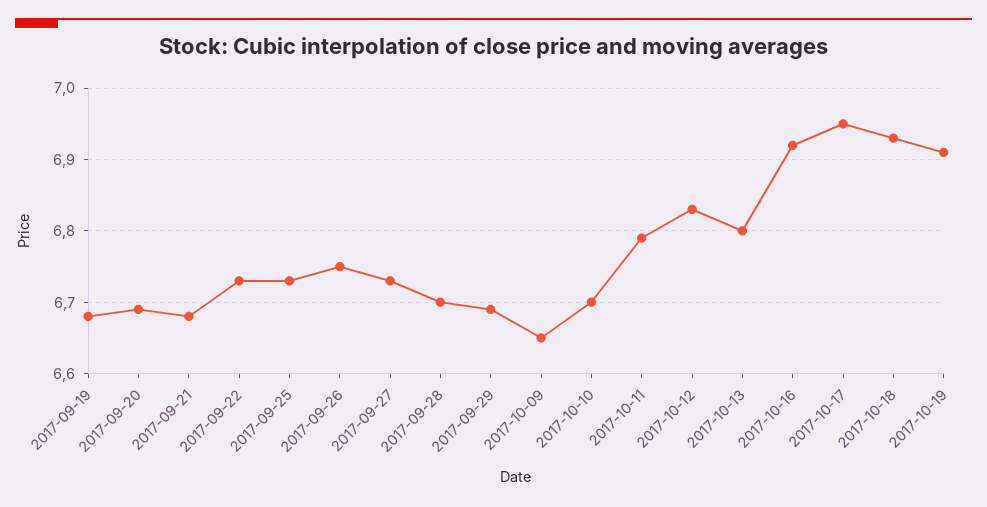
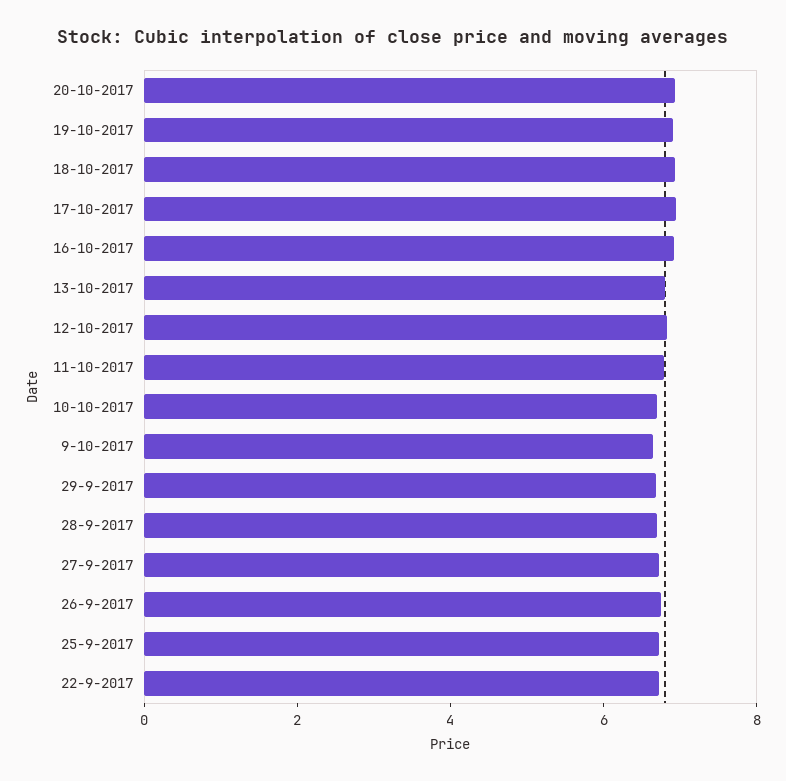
2017-09-19: 6.68 -> none
2017-09-20: 6.69 -> none
2017-09-21: 6.68 -> none
20-10-2017: none -> 7

